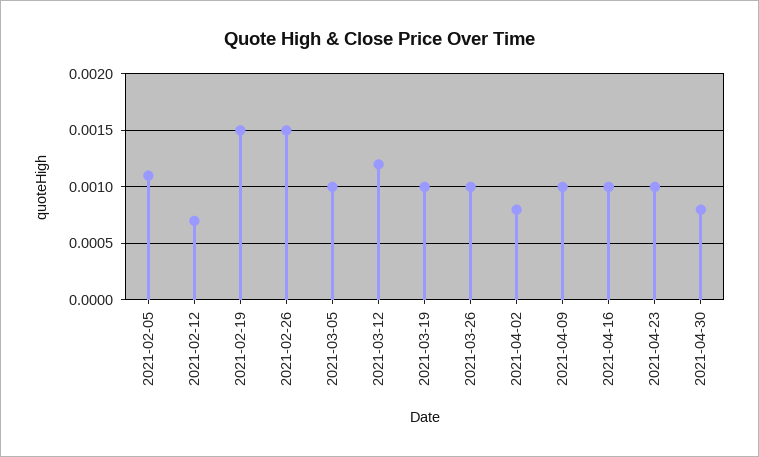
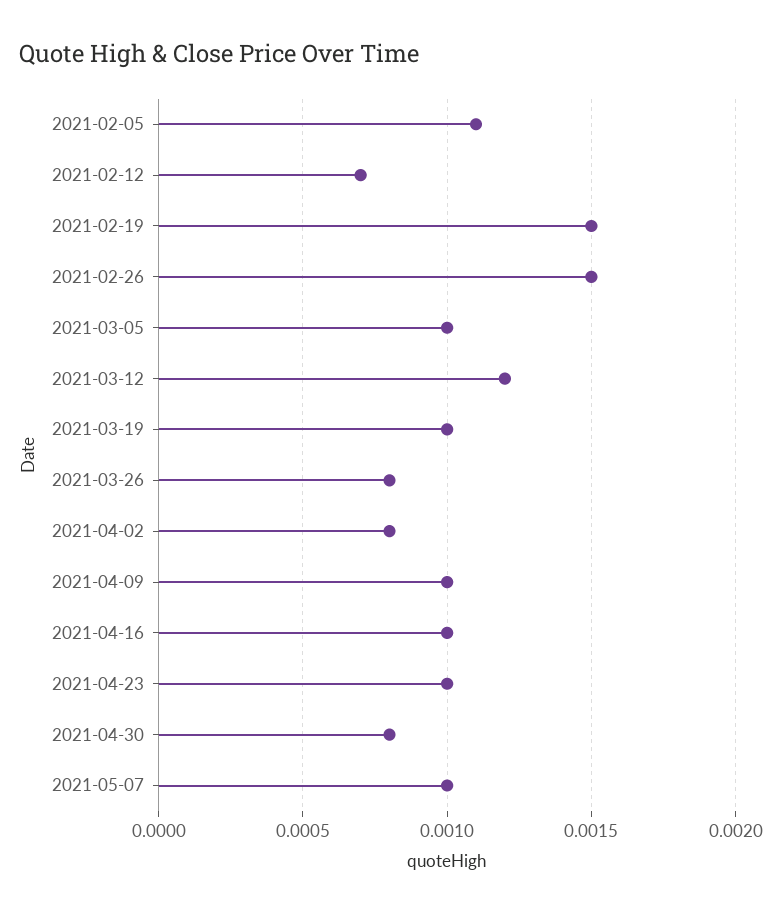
2021-03-26: 0.001 -> 0.0008
2021-05-07: none -> 0.001

